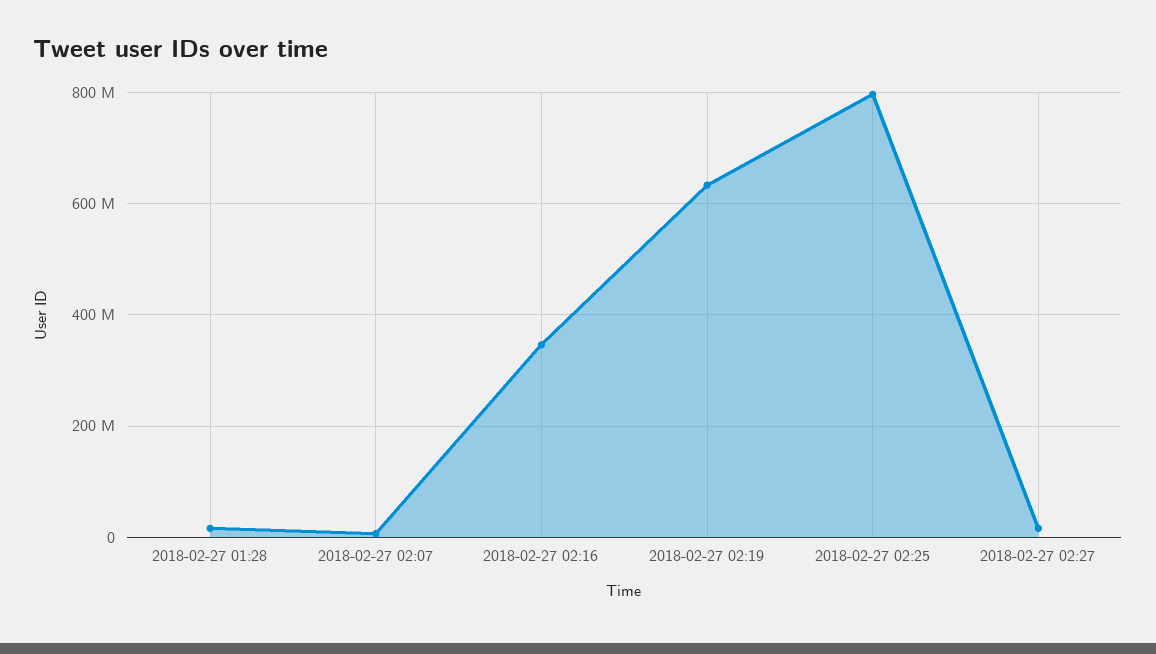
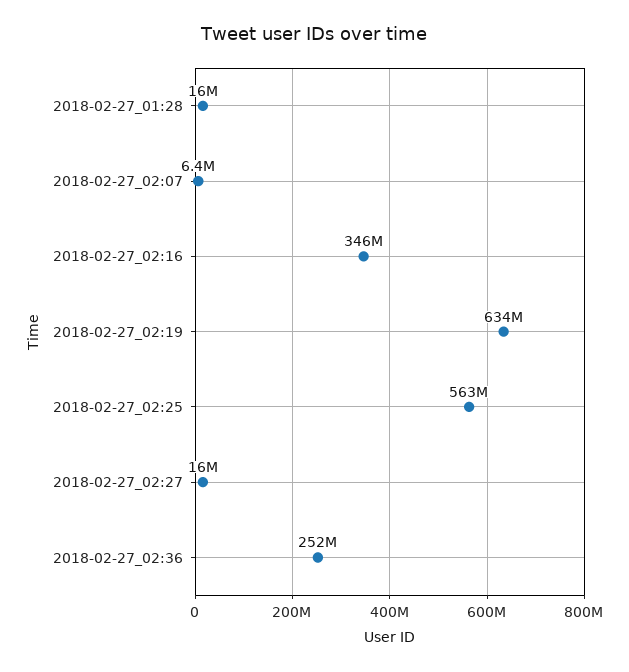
2018-02-27 02:25: 800000000 -> 563000000
2018-02-27_02:36: none -> 252000000

